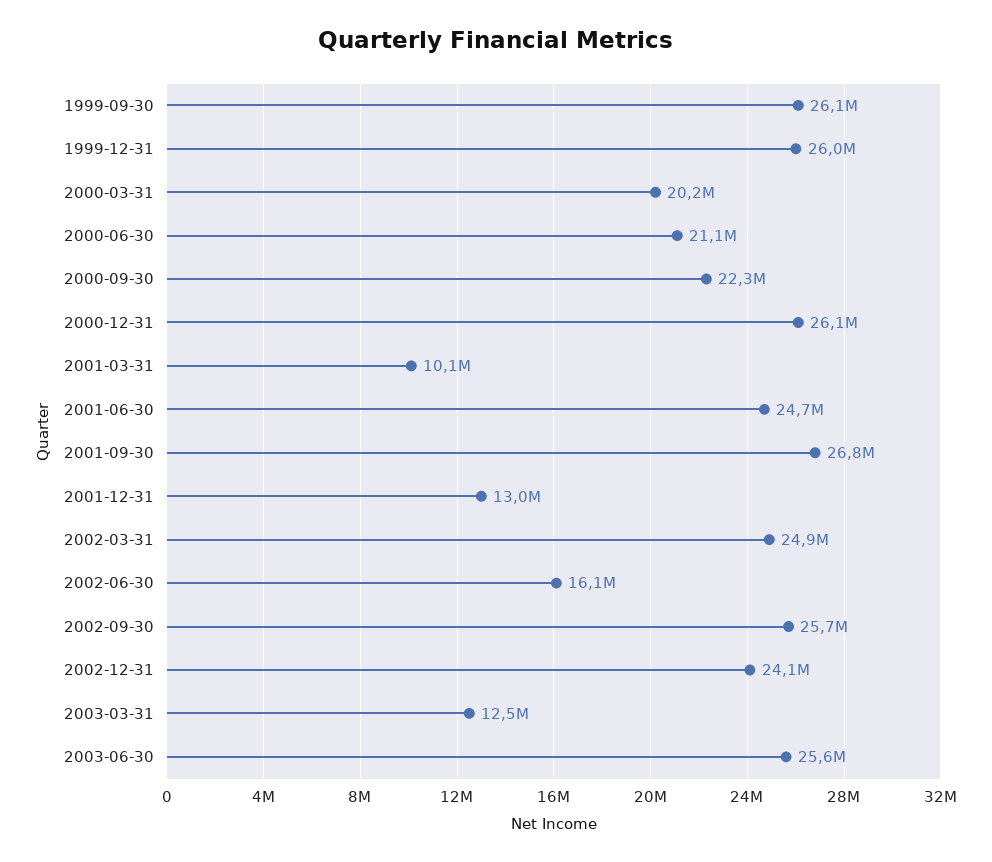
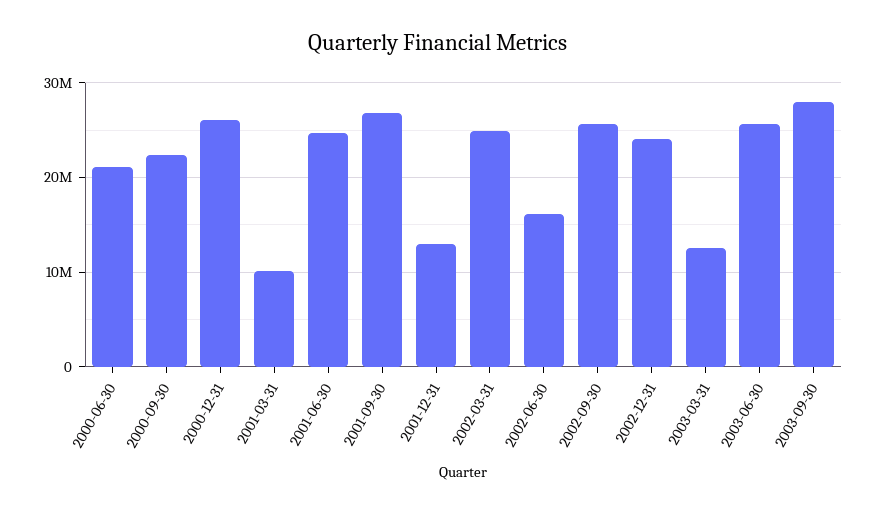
1999-09-30: 26100000 -> none
1999-12-31: 26000000 -> none
2000-03-31: 20200000 -> none
2003-09-30: none -> 28000000

